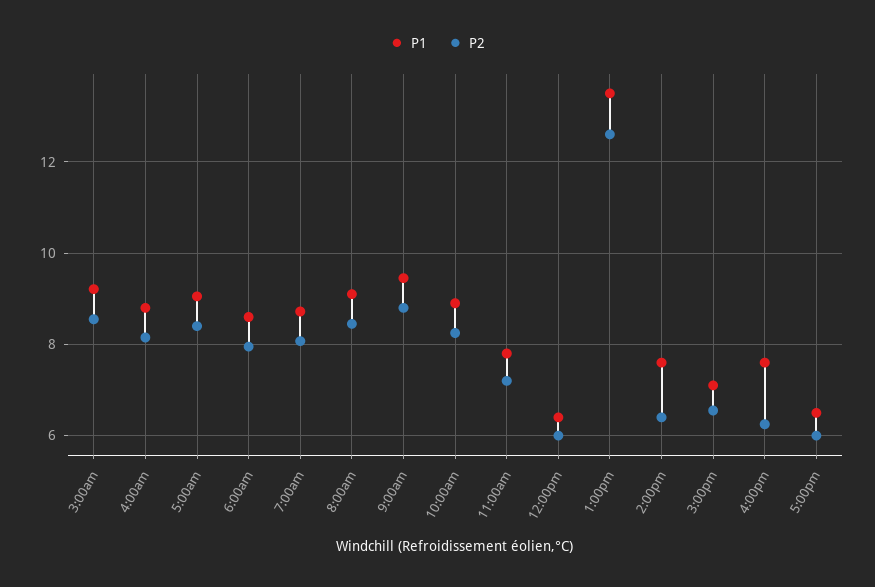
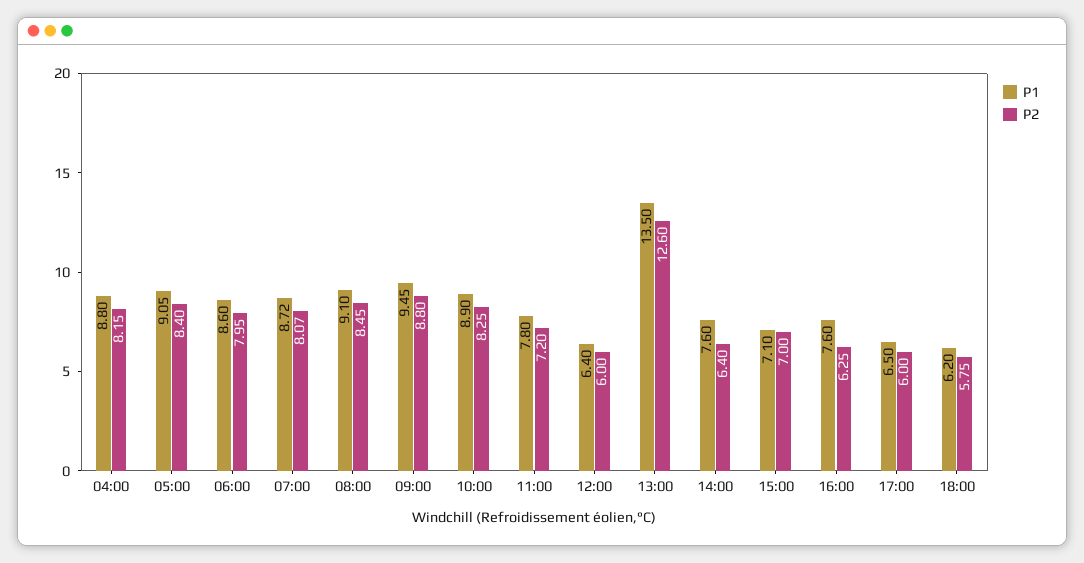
P1, 3:00am: 9.2 -> none
P2, 3:00am: 8.6 -> none
P2, 3:00pm: 6.6 -> 7
P1, 18:00: none -> 6.2
P2, 18:00: none -> 5.75

